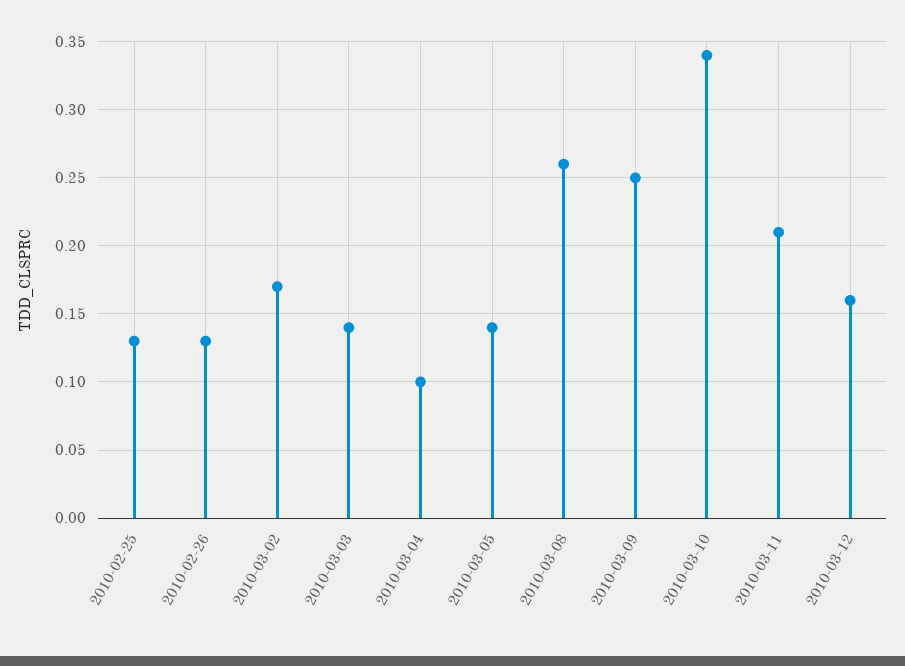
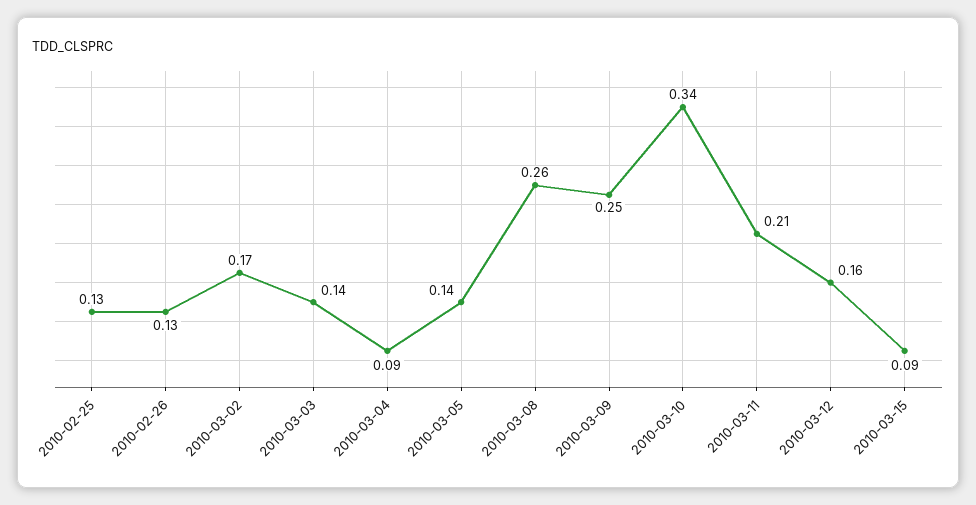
2010-03-04: 0.1 -> 0.09
2010-03-15: none -> 0.09

